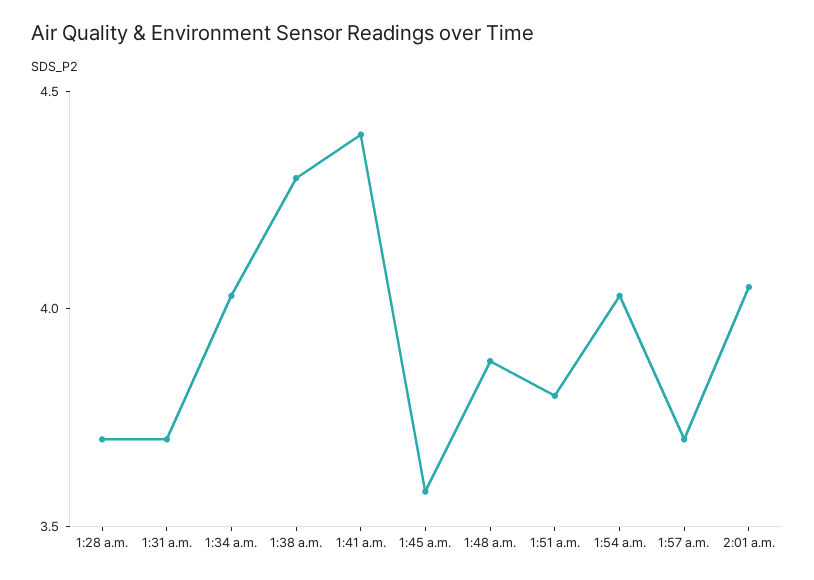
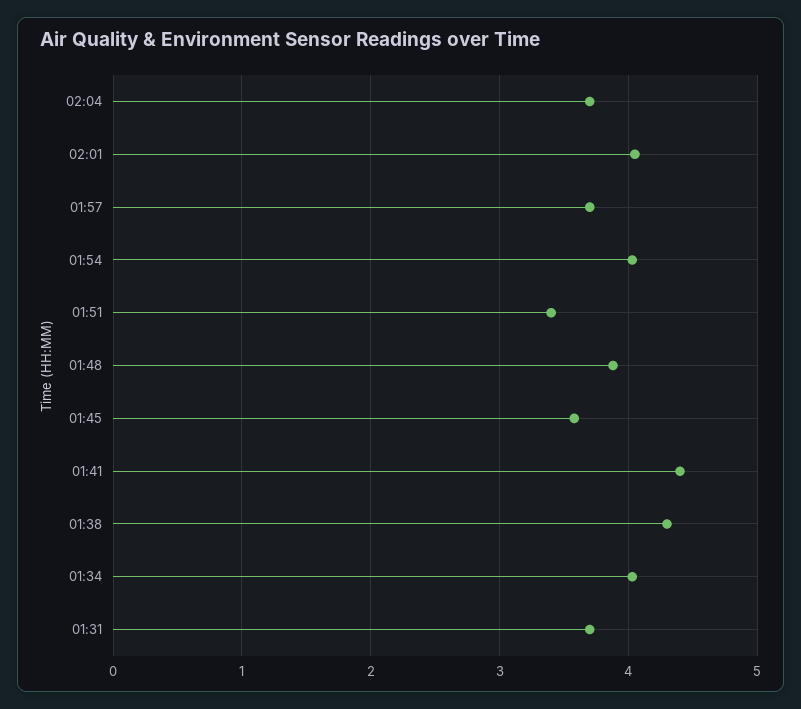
1:28 a.m.: 3.7 -> none
1:51 a.m.: 3.8 -> 3.4
02:04: none -> 3.7

